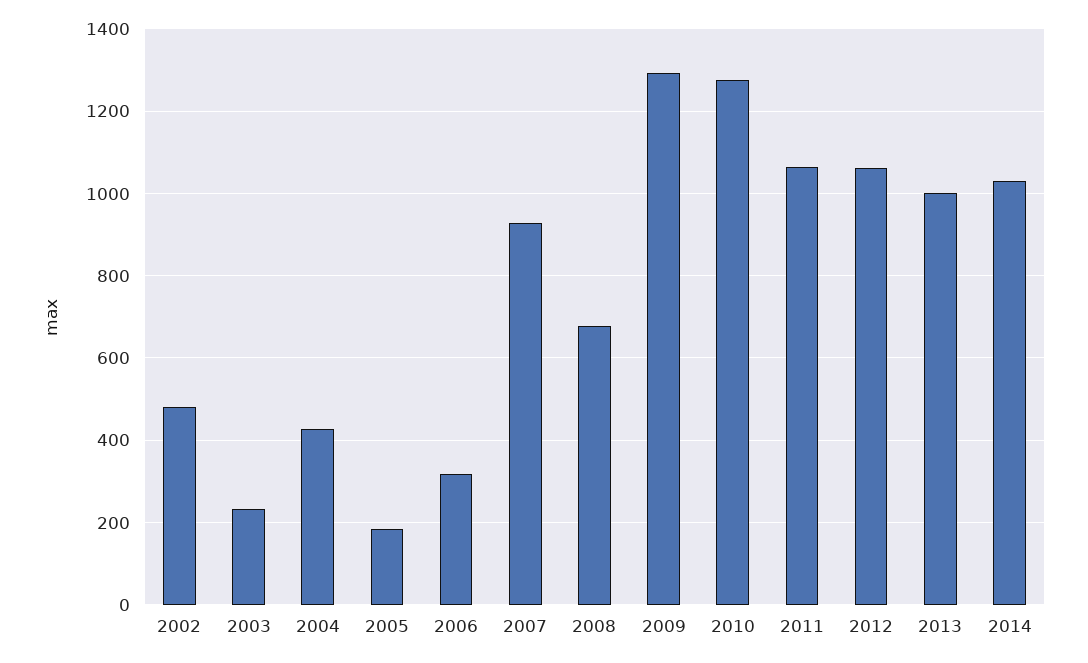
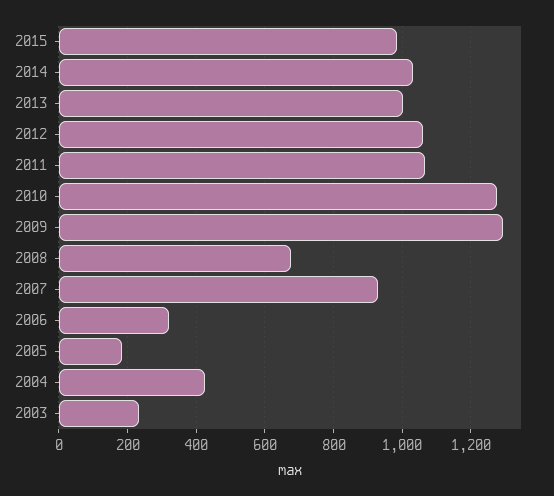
2002: 480 -> none
2015: none -> 980

